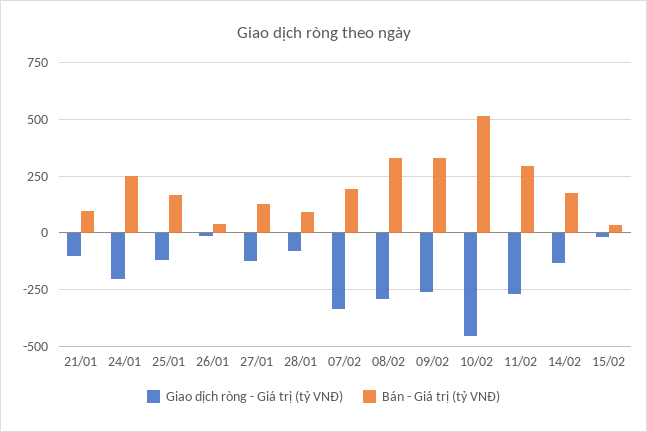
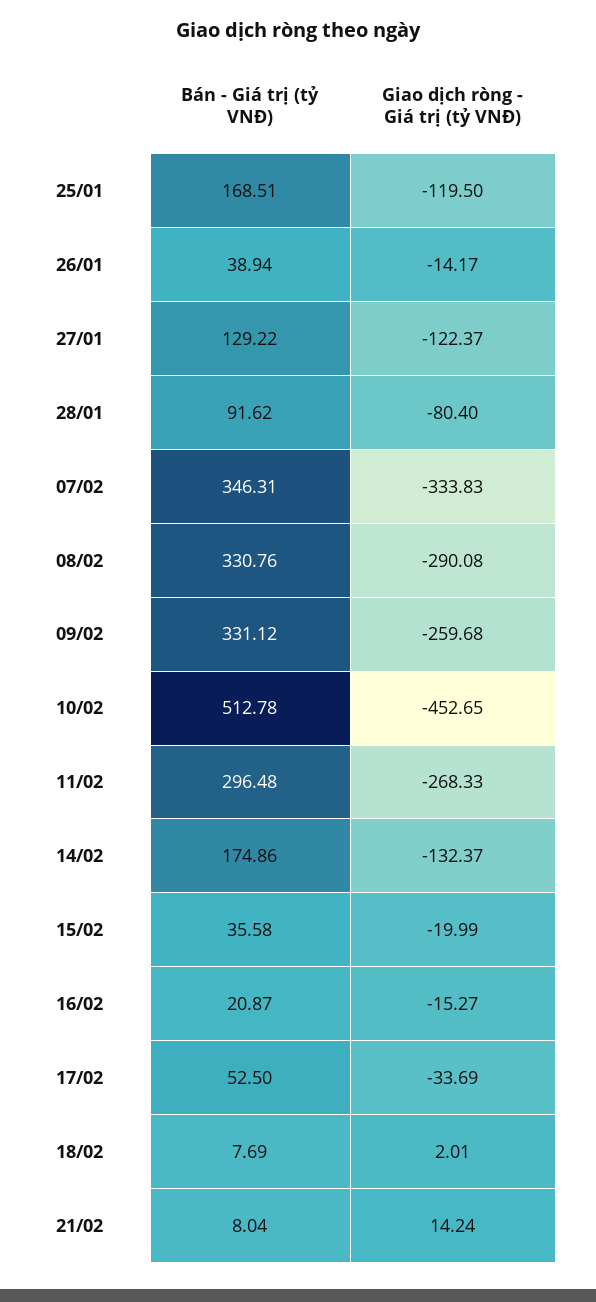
Giao dịch ròng - Giá trị (tỷ VNĐ), 21/01: -100 -> none
Bán - Giá trị (tỷ VNĐ), 21/01: 100 -> none
Giao dịch ròng - Giá trị (tỷ VNĐ), 24/01: -200 -> none
Bán - Giá trị (tỷ VNĐ), 24/01: 250 -> none
Bán - Giá trị (tỷ VNĐ), 07/02: 200 -> 346.31
Bán - Giá trị (tỷ VNĐ), 16/02: none -> 20.87
Giao dịch ròng - Giá trị (tỷ VNĐ), 16/02: none -> -15.27
Bán - Giá trị (tỷ VNĐ), 17/02: none -> 52.5
Giao dịch ròng - Giá trị (tỷ VNĐ), 17/02: none -> -33.69
Bán - Giá trị (tỷ VNĐ), 18/02: none -> 7.69
Giao dịch ròng - Giá trị (tỷ VNĐ), 18/02: none -> 2.01
Bán - Giá trị (tỷ VNĐ), 21/02: none -> 8.04
Giao dịch ròng - Giá trị (tỷ VNĐ), 21/02: none -> 14.24

